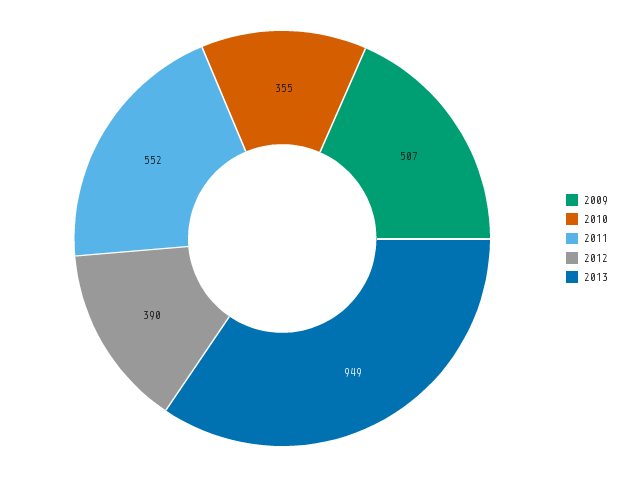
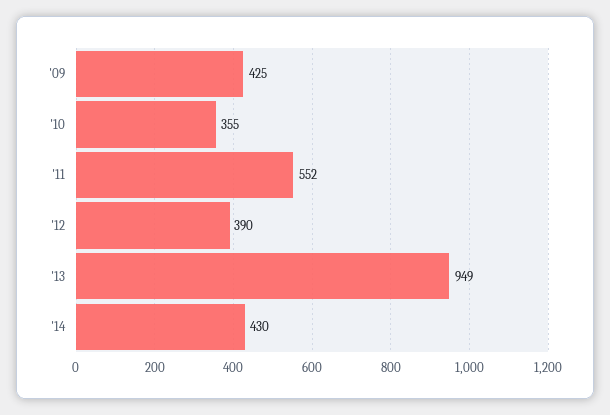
2009: 507 -> 425
'14: none -> 430

